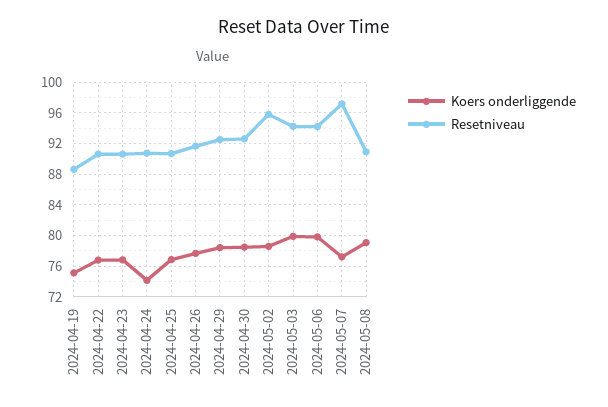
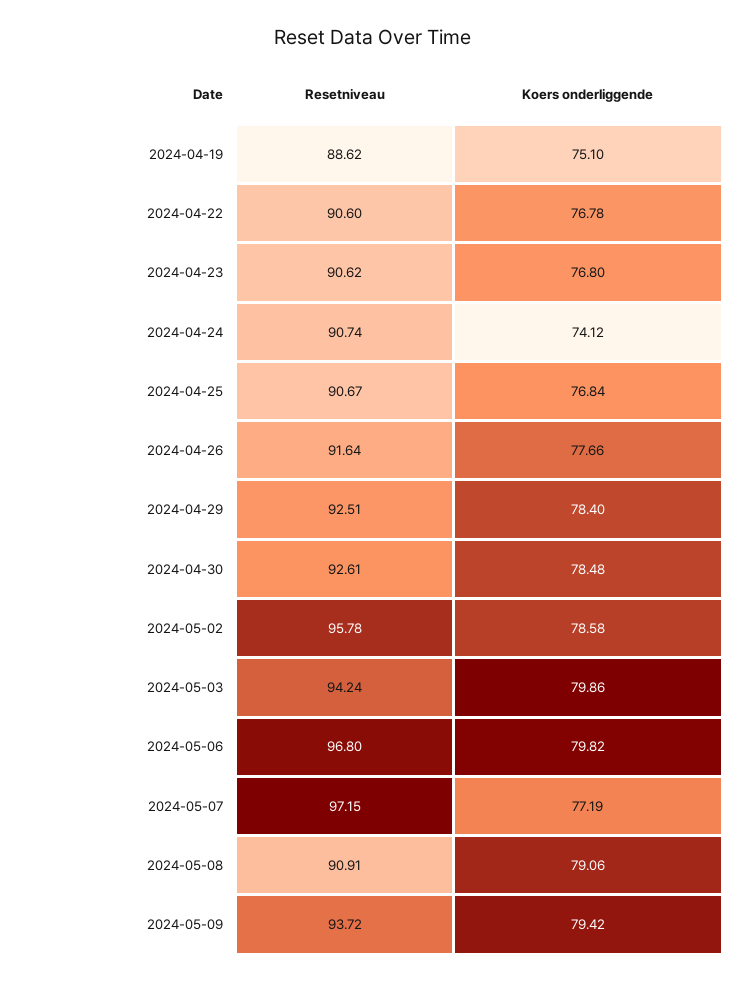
Resetniveau, 2024-05-06: 94 -> 96.8
Resetniveau, 2024-05-09: none -> 93.72
Koers onderliggende, 2024-05-09: none -> 79.42

